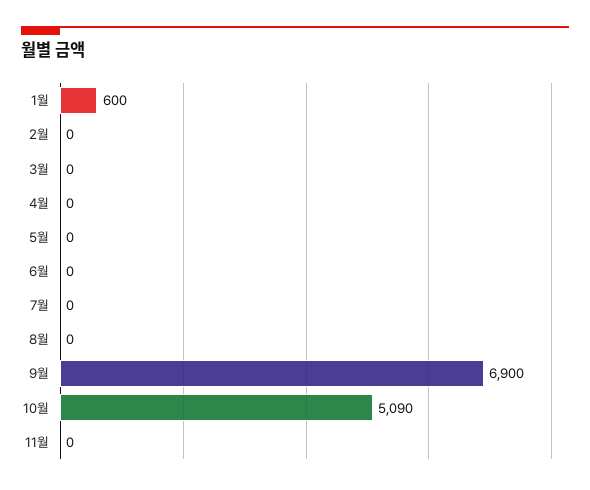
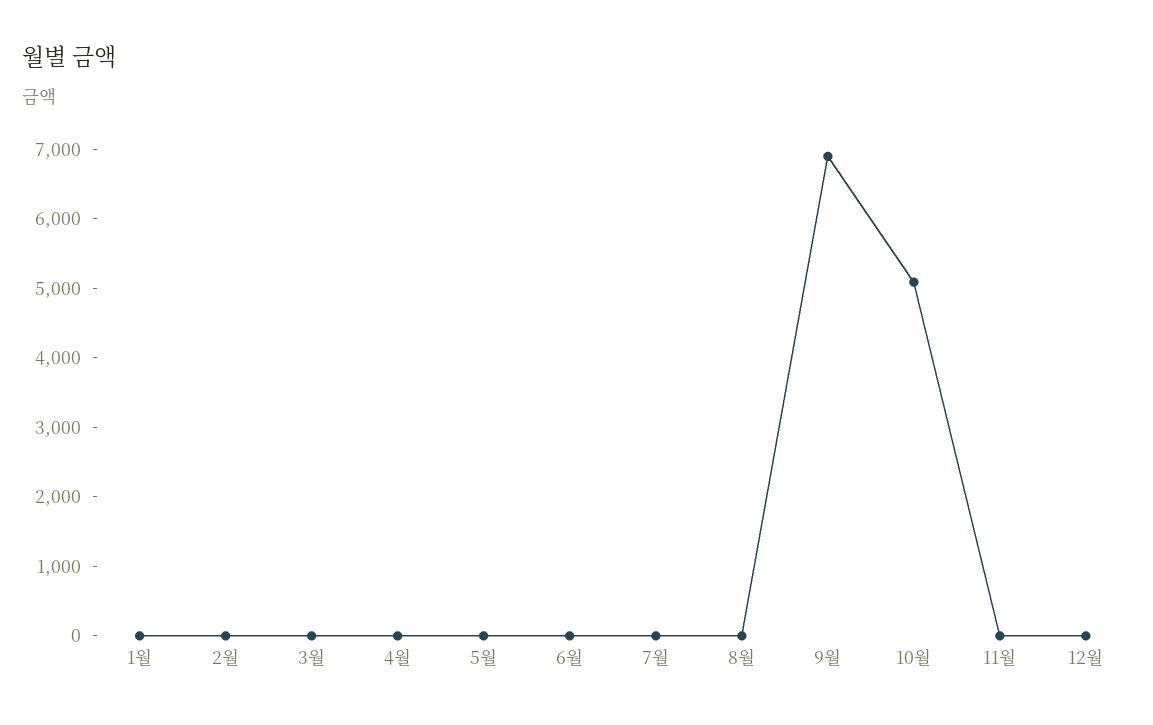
1월: 600 -> 0
12월: none -> 0

